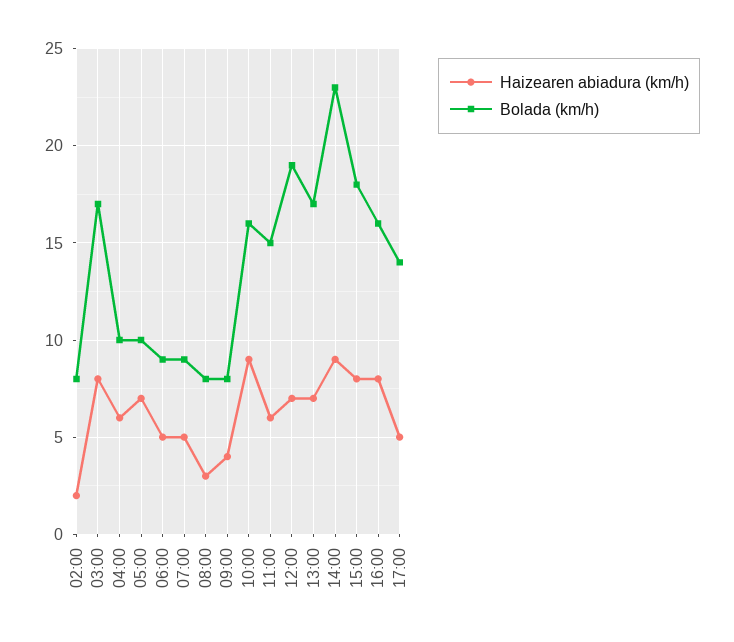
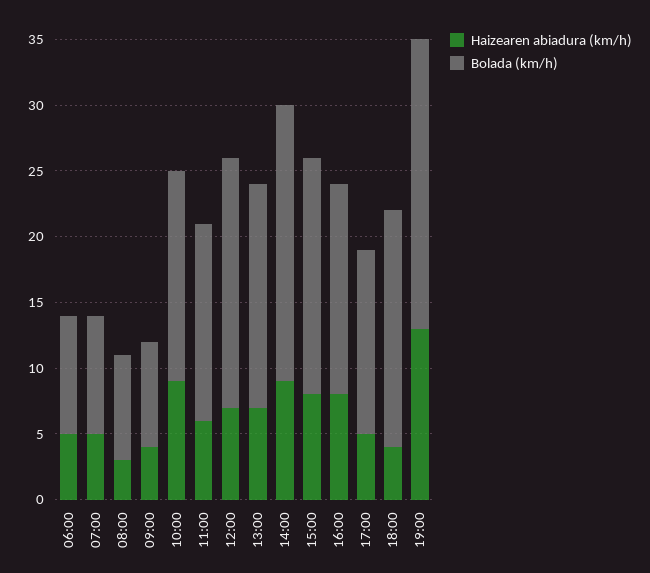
Haizearen abiadura (km/h), 02:00: 2 -> none
Bolada (km/h), 02:00: 8 -> none
Haizearen abiadura (km/h), 03:00: 8 -> none
Bolada (km/h), 03:00: 17 -> none
Haizearen abiadura (km/h), 04:00: 6 -> none
Bolada (km/h), 04:00: 10 -> none
Haizearen abiadura (km/h), 05:00: 7 -> none
Bolada (km/h), 05:00: 10 -> none
Bolada (km/h), 14:00: 23 -> 21
Haizearen abiadura (km/h), 18:00: none -> 4
Bolada (km/h), 18:00: none -> 18
Haizearen abiadura (km/h), 19:00: none -> 13
Bolada (km/h), 19:00: none -> 22

